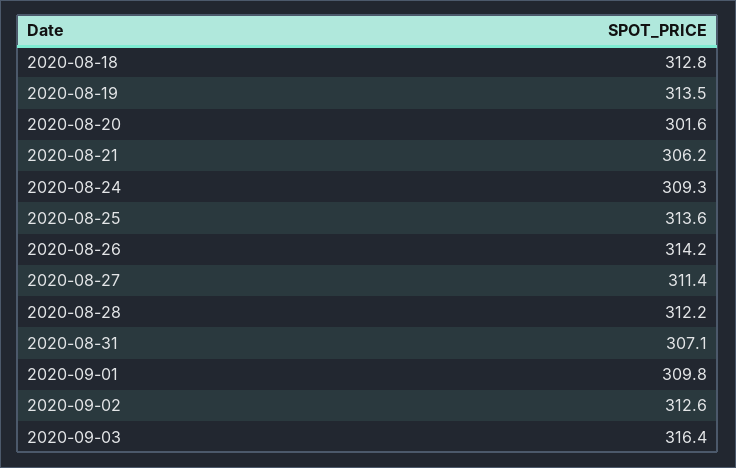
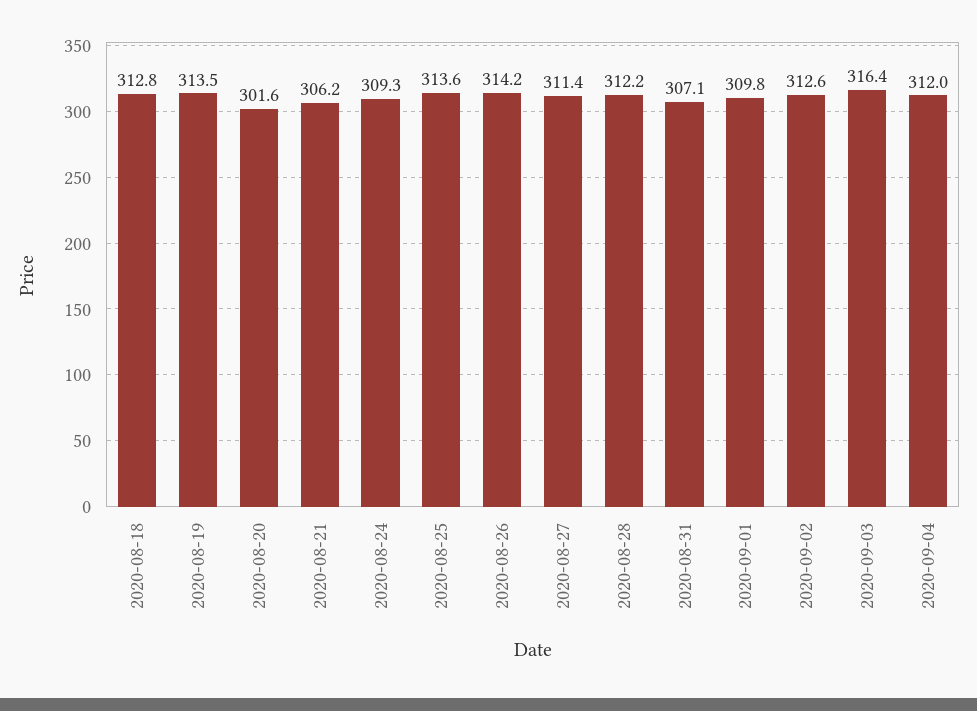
2020-09-04: none -> 312

